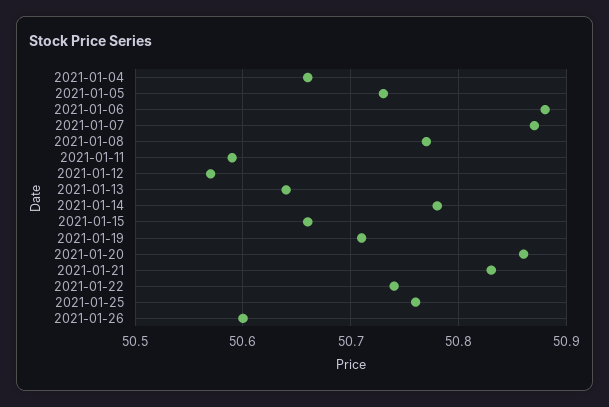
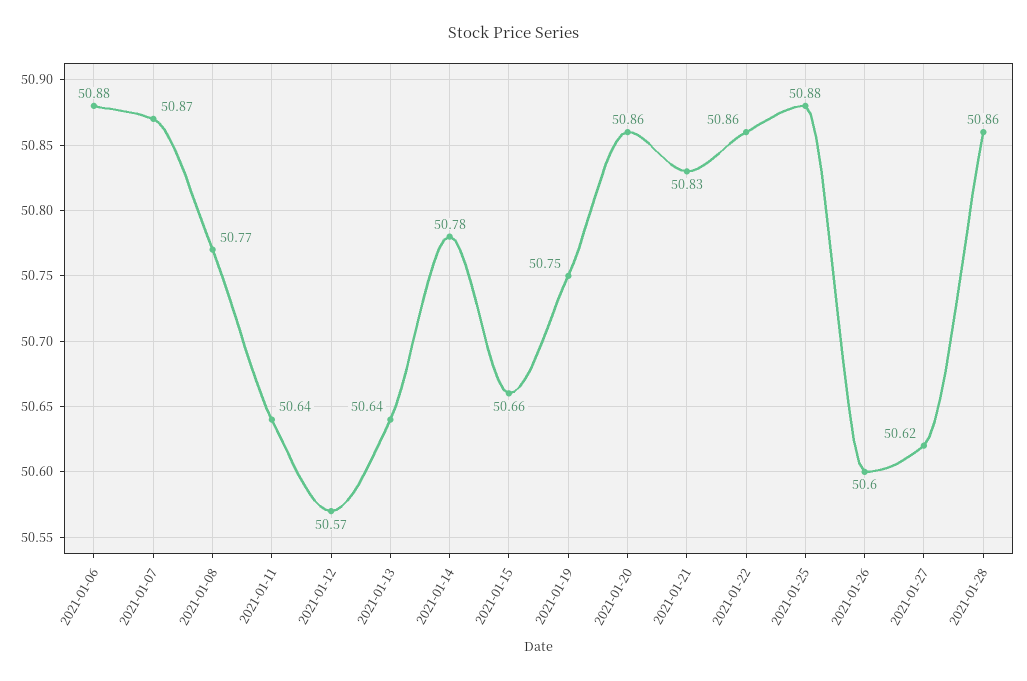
2021-01-04: 50.66 -> none
2021-01-05: 50.73 -> none
2021-01-11: 50.59 -> 50.64
2021-01-19: 50.71 -> 50.75
2021-01-22: 50.74 -> 50.86
2021-01-25: 50.76 -> 50.88
2021-01-27: none -> 50.62
2021-01-28: none -> 50.86

